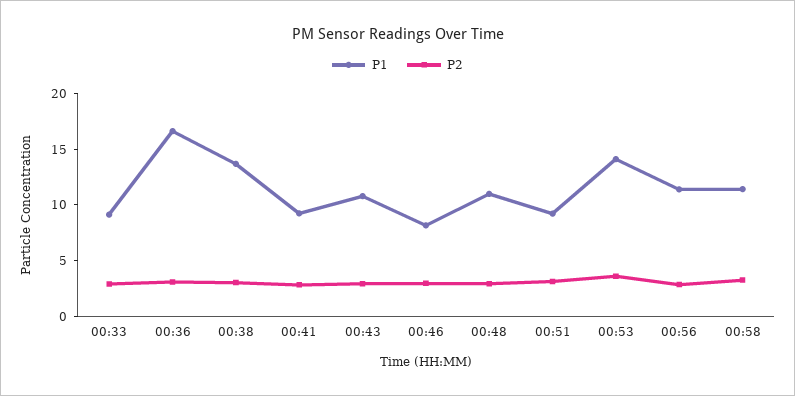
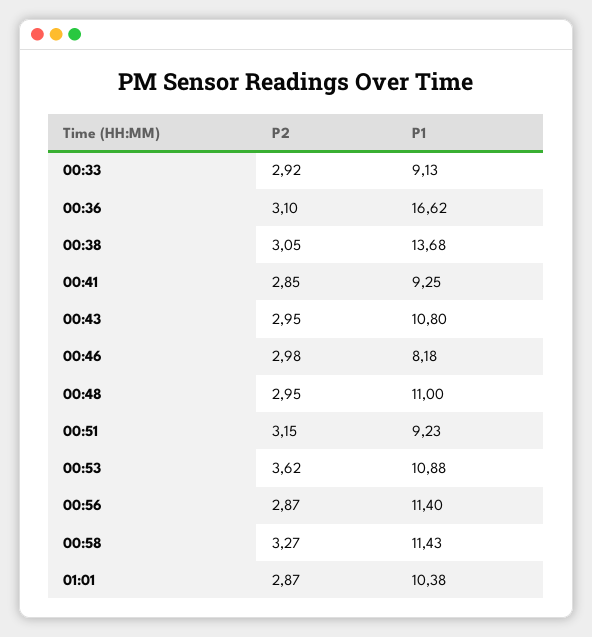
P1, 00:53: 14 -> 10.88
P2, 01:01: none -> 2.87
P1, 01:01: none -> 10.38

